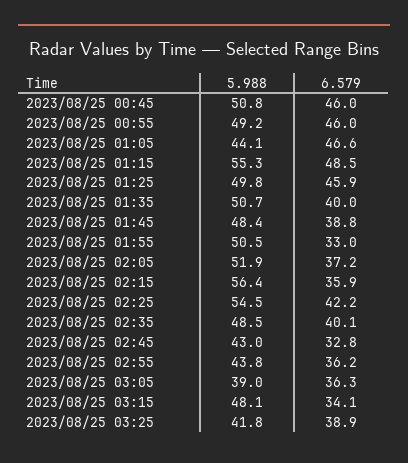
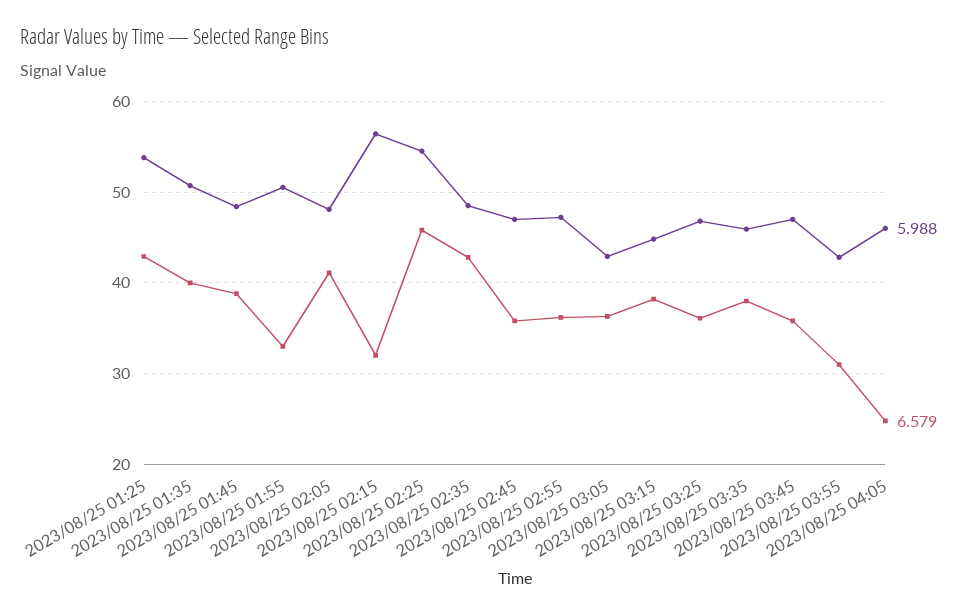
5.988, 2023/08/25 00:45: 50.8 -> none
6.579, 2023/08/25 00:45: 46 -> none
5.988, 2023/08/25 00:55: 49.2 -> none
6.579, 2023/08/25 00:55: 46 -> none
5.988, 2023/08/25 01:05: 44.1 -> none
6.579, 2023/08/25 01:05: 46.6 -> none
5.988, 2023/08/25 01:15: 55.3 -> none
6.579, 2023/08/25 01:15: 48.5 -> none
5.988, 2023/08/25 01:25: 49.8 -> 54
6.579, 2023/08/25 01:25: 45.9 -> 43
5.988, 2023/08/25 02:05: 51.9 -> 48
6.579, 2023/08/25 02:05: 37.2 -> 41
6.579, 2023/08/25 02:15: 35.9 -> 32
6.579, 2023/08/25 02:25: 42.2 -> 46
6.579, 2023/08/25 02:35: 40.1 -> 43
5.988, 2023/08/25 02:45: 43 -> 47
6.579, 2023/08/25 02:45: 32.8 -> 36
5.988, 2023/08/25 02:55: 43.8 -> 47
5.988, 2023/08/25 03:05: 39 -> 43
5.988, 2023/08/25 03:15: 48.1 -> 45
6.579, 2023/08/25 03:15: 34.1 -> 38
5.988, 2023/08/25 03:25: 41.8 -> 47
6.579, 2023/08/25 03:25: 38.9 -> 36
5.988, 2023/08/25 03:35: none -> 46
6.579, 2023/08/25 03:35: none -> 38
5.988, 2023/08/25 03:45: none -> 47
6.579, 2023/08/25 03:45: none -> 36
5.988, 2023/08/25 03:55: none -> 43
6.579, 2023/08/25 03:55: none -> 31
5.988, 2023/08/25 04:05: none -> 46
6.579, 2023/08/25 04:05: none -> 25

